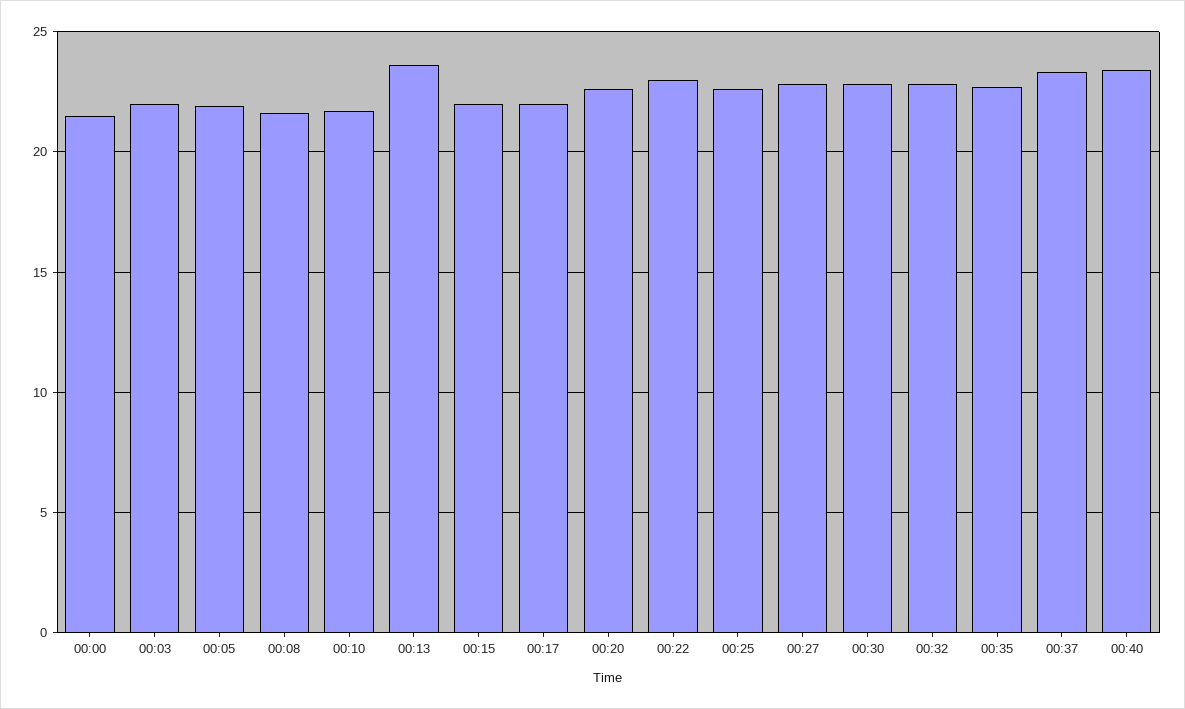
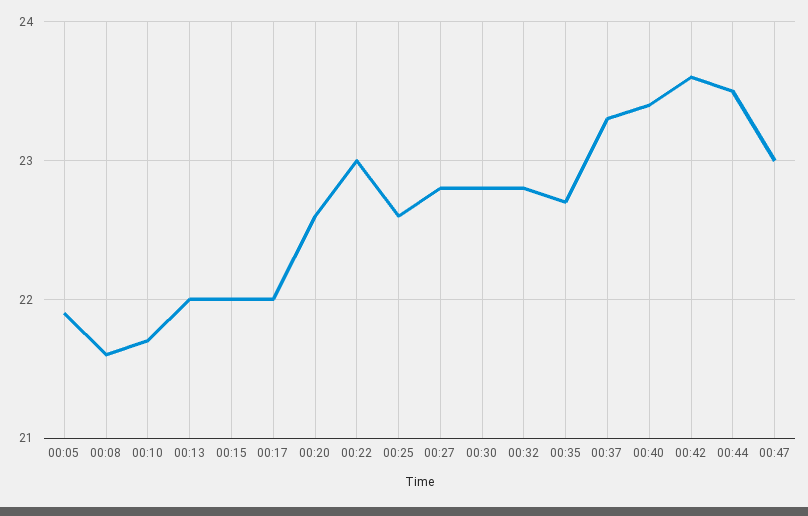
00:00: 21.5 -> none
00:03: 22 -> none
00:13: 23.5 -> 22
00:42: none -> 23.6
00:44: none -> 23.5
00:47: none -> 23

